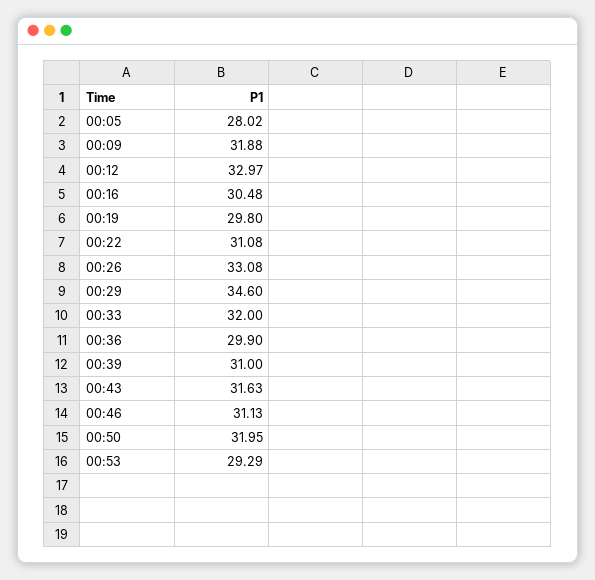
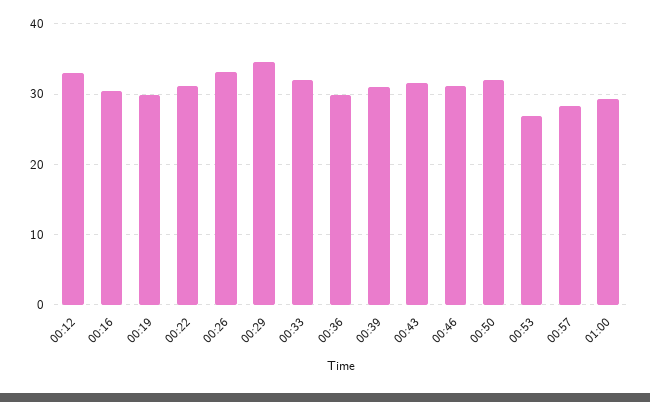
00:05: 28.02 -> none
00:09: 31.88 -> none
00:53: 29.29 -> 27
00:57: none -> 28
01:00: none -> 29

